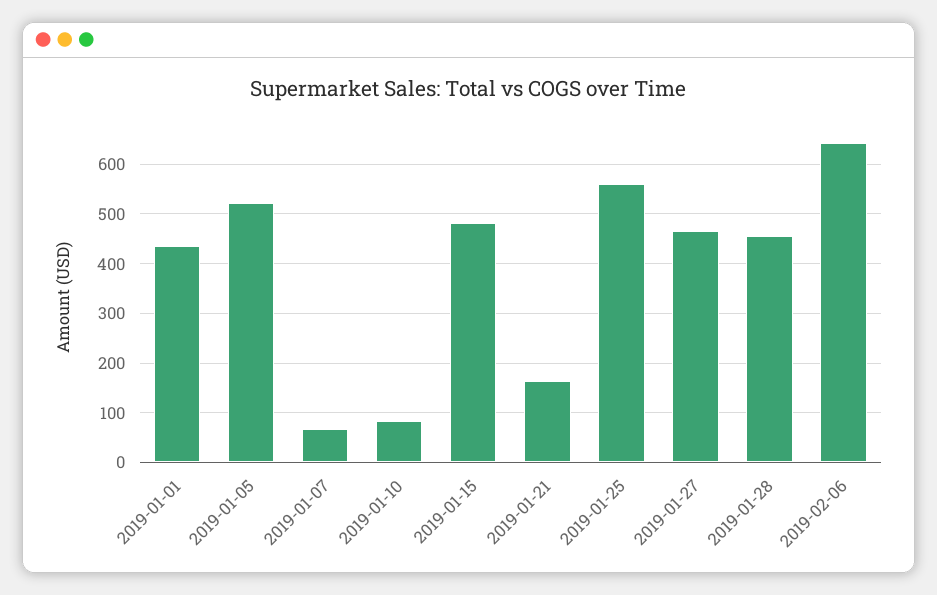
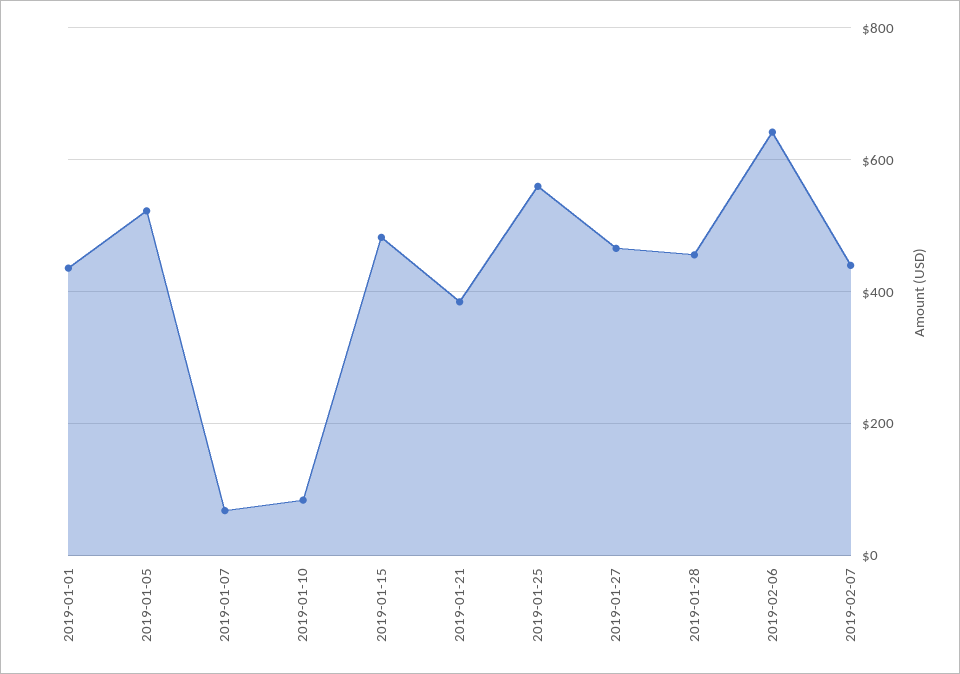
2019-01-21: 160 -> 380
2019-02-07: none -> 440

